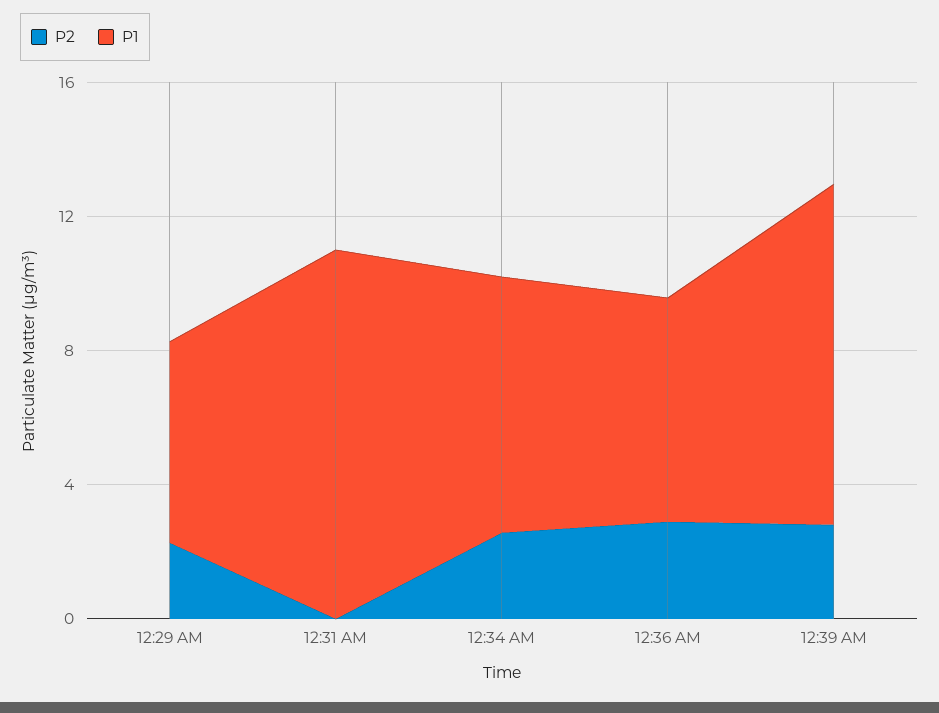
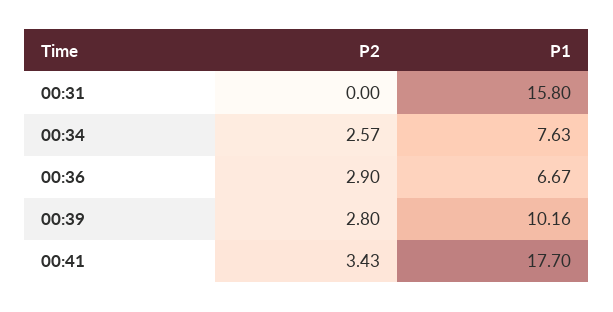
P2, 12:29 AM: 2 -> none
P1, 12:29 AM: 6 -> none
P1, 12:31 AM: 11 -> 15.8
P2, 00:41: none -> 3.43
P1, 00:41: none -> 17.7

